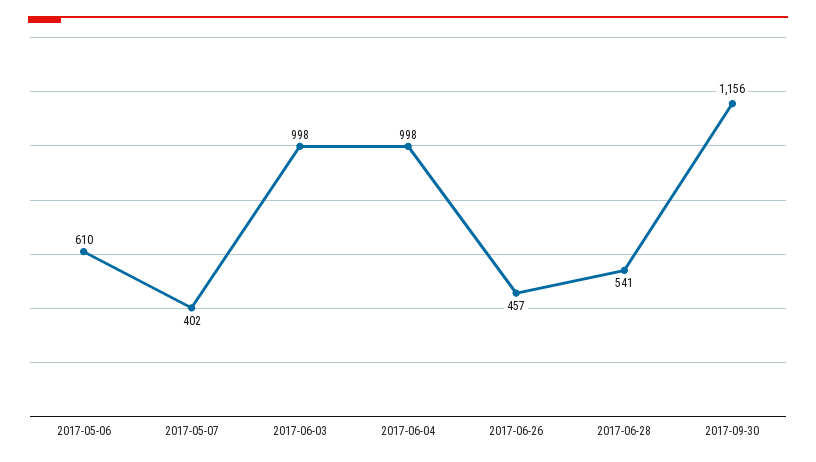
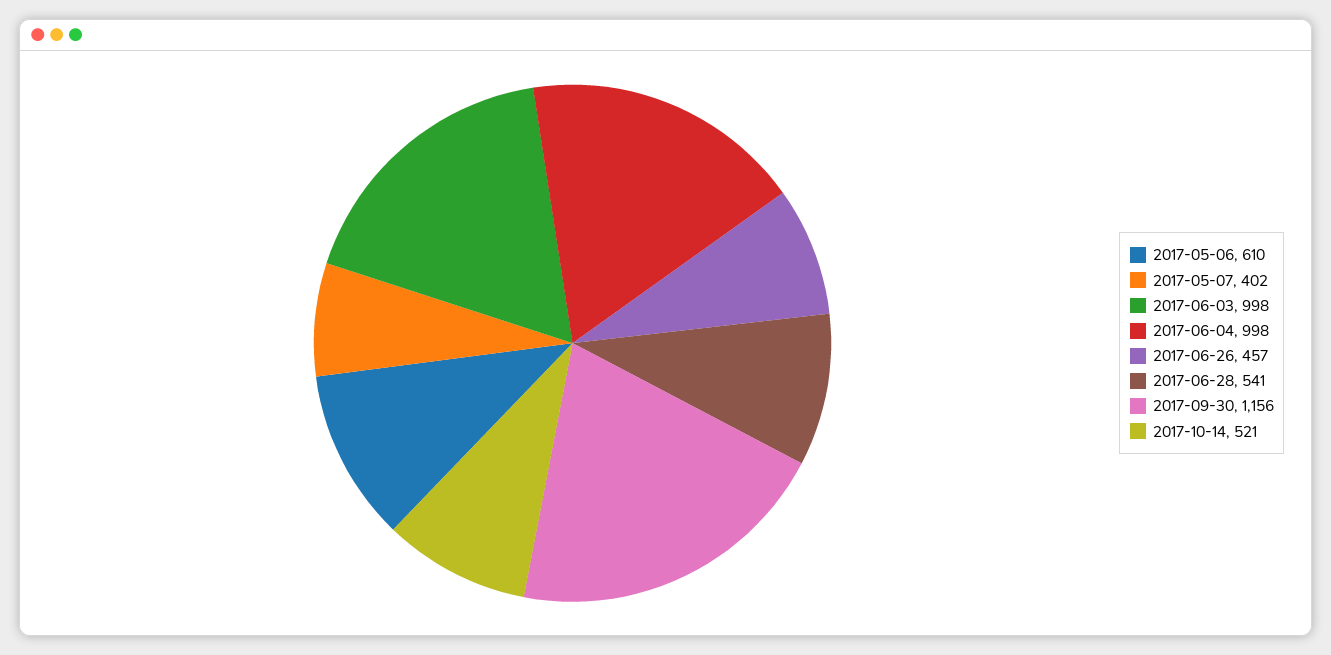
2017-10-14: none -> 521

